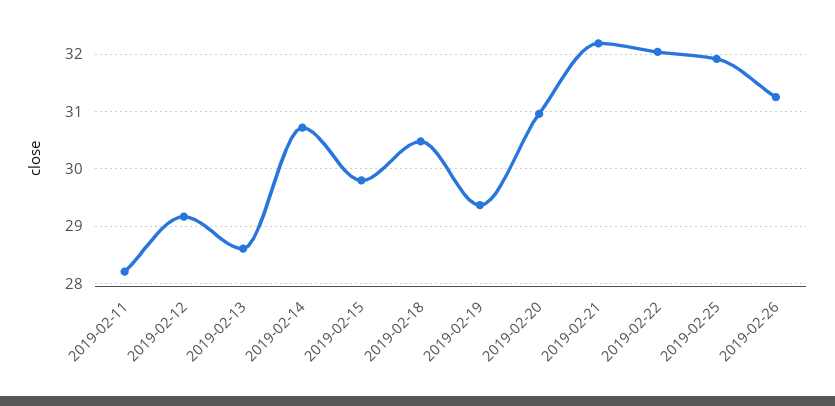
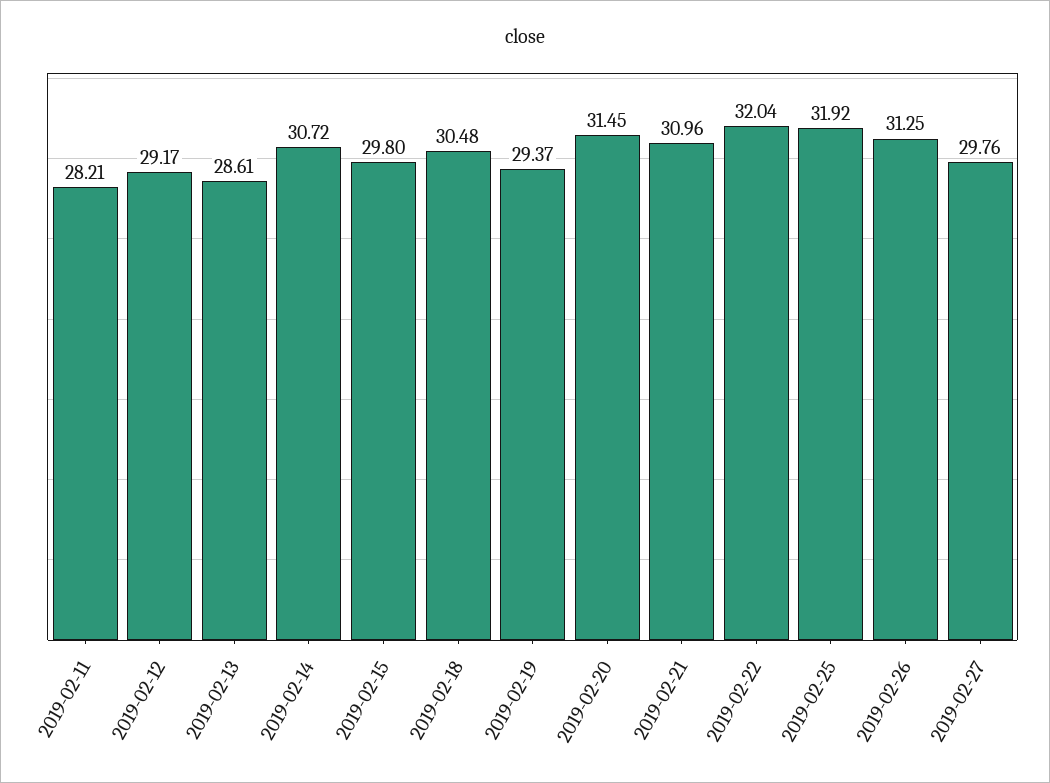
2019-02-20: 31 -> 31.45
2019-02-21: 32.2 -> 30.96
2019-02-27: none -> 29.76

